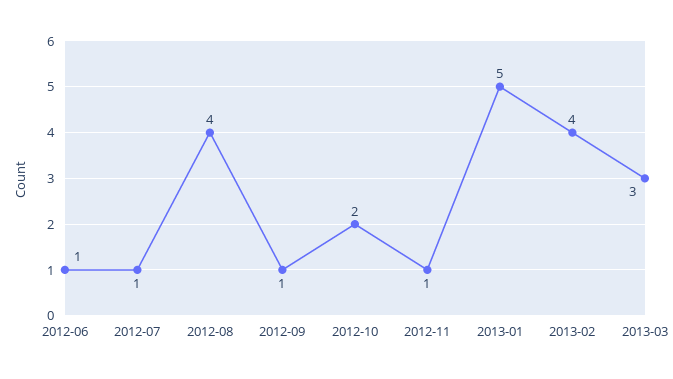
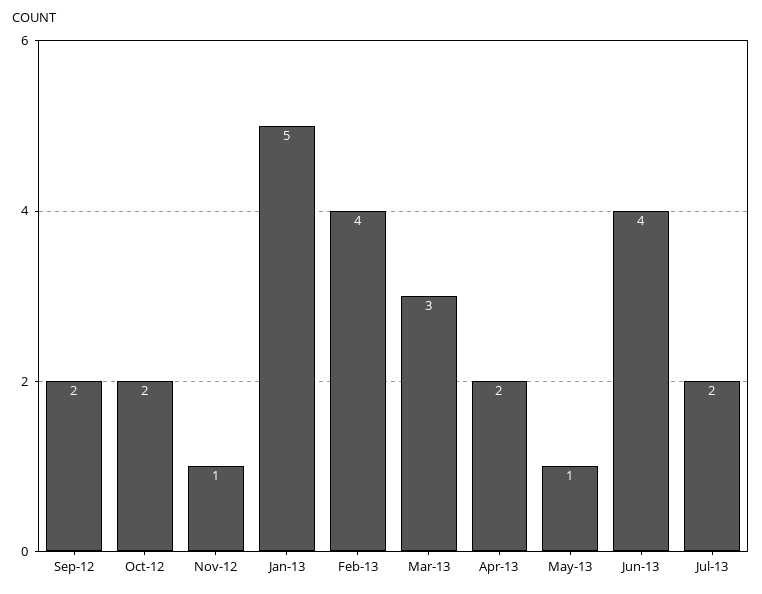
2012-06: 1 -> none
2012-07: 1 -> none
2012-08: 4 -> none
2012-09: 1 -> 2
Apr-13: none -> 2
May-13: none -> 1
Jun-13: none -> 4
Jul-13: none -> 2

